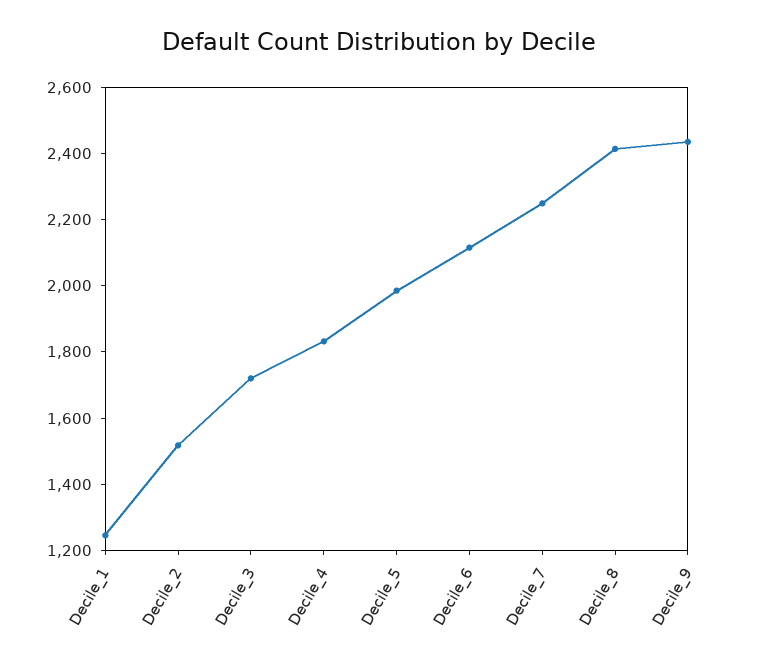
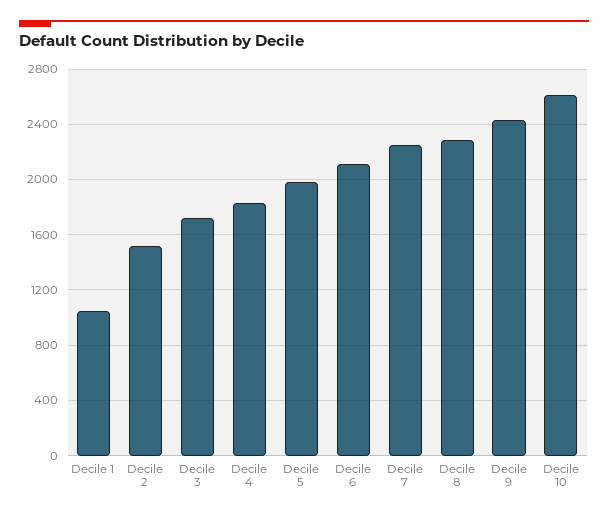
Decile_1: 1250 -> 1050
Decile_8: 2400 -> 2300
Decile 10: none -> 2600

